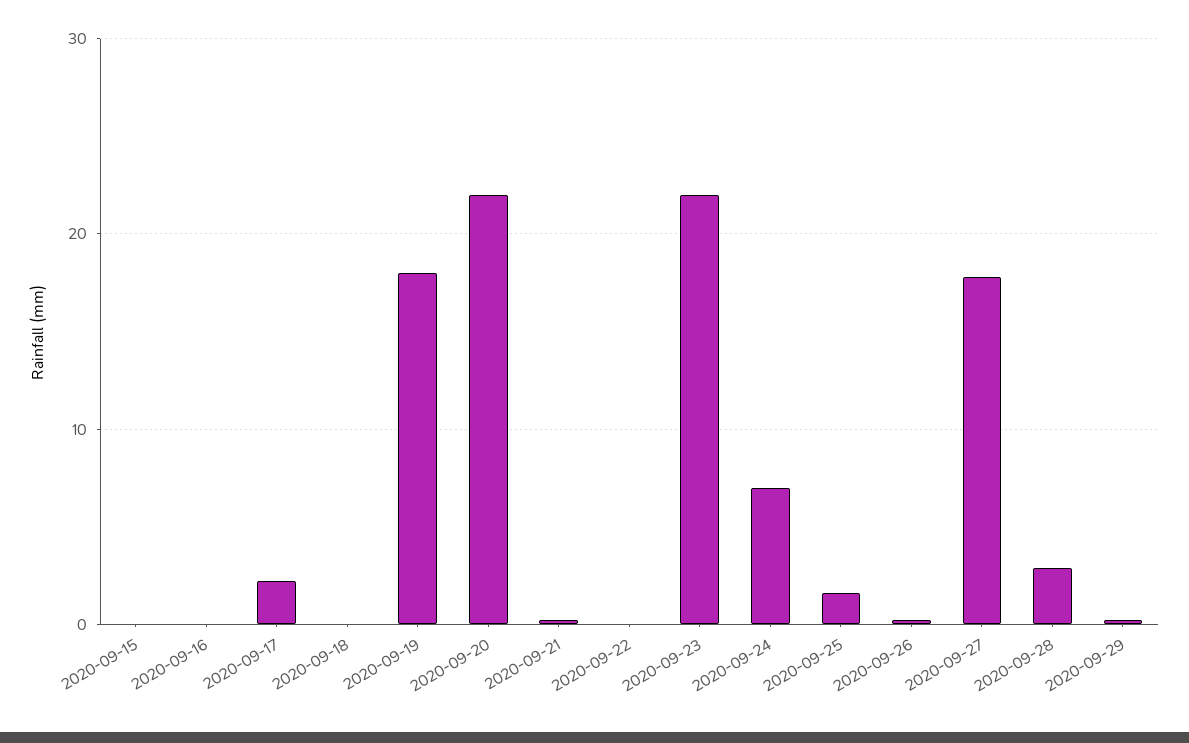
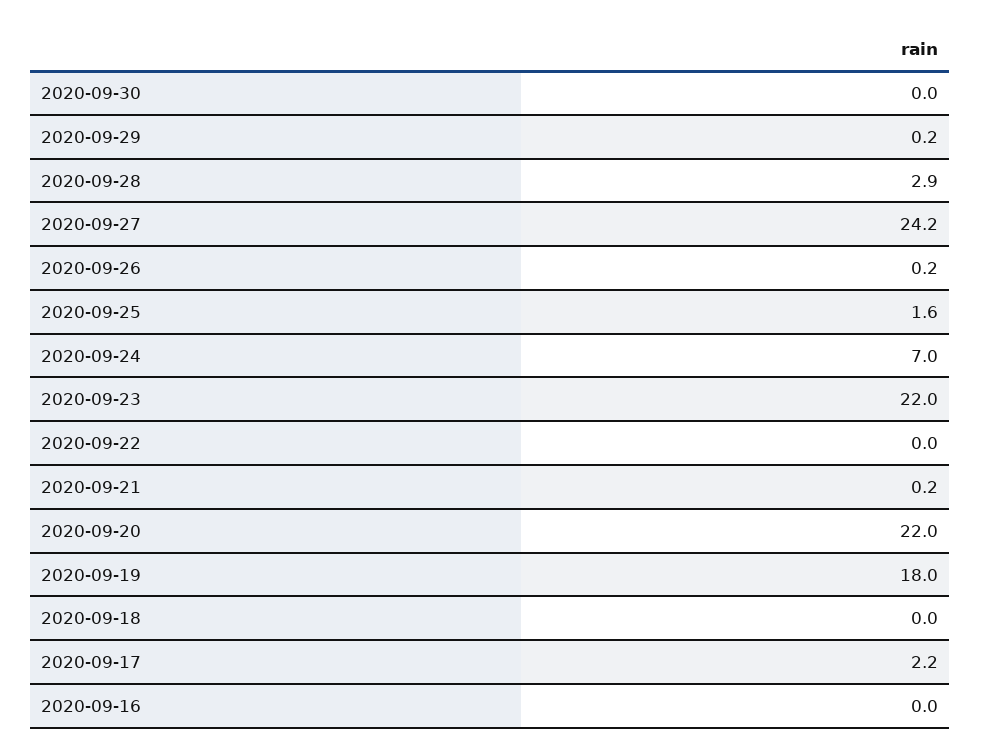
2020-09-15: 0 -> none
2020-09-27: 18 -> 24.2
2020-09-30: none -> 0

